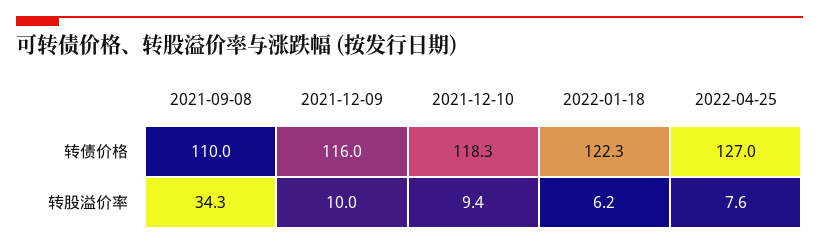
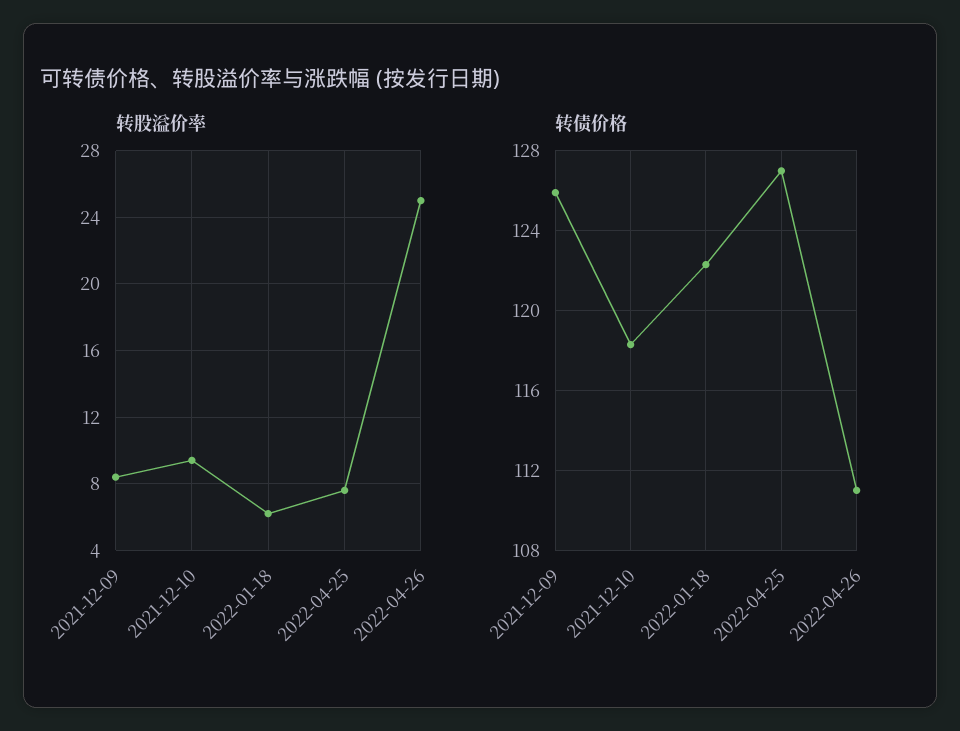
转债价格, 2021-09-08: 110 -> none
转债价格, 2021-12-09: 116 -> 126
转股溢价率, 2021-09-08: 34.3 -> none
转股溢价率, 2021-12-09: 10 -> 8.5
转股溢价率, 2022-04-26: none -> 25
转债价格, 2022-04-26: none -> 111

